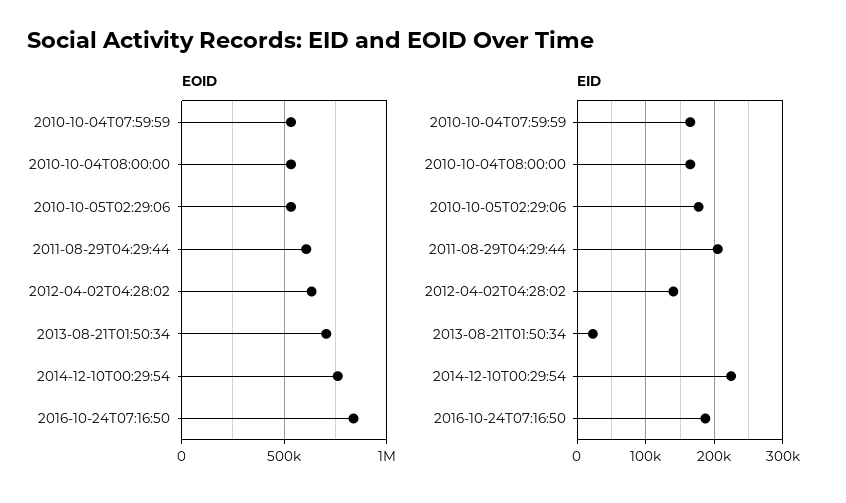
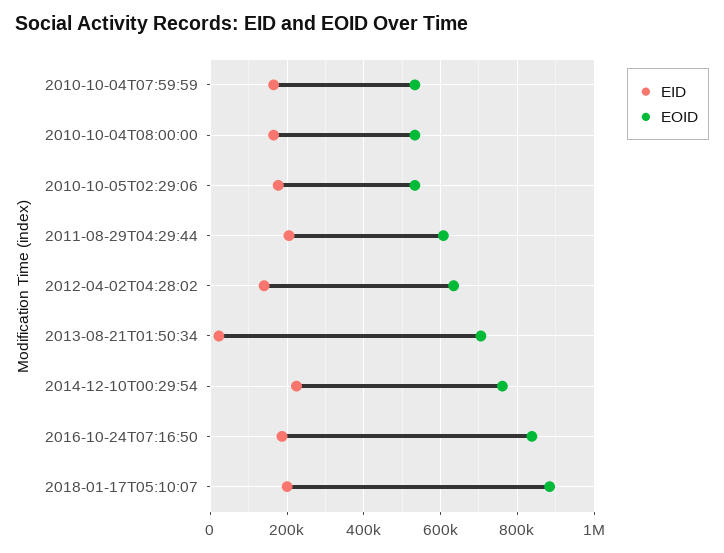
EID, 2018-01-17T05:10:07: none -> 200000
EOID, 2018-01-17T05:10:07: none -> 880000

